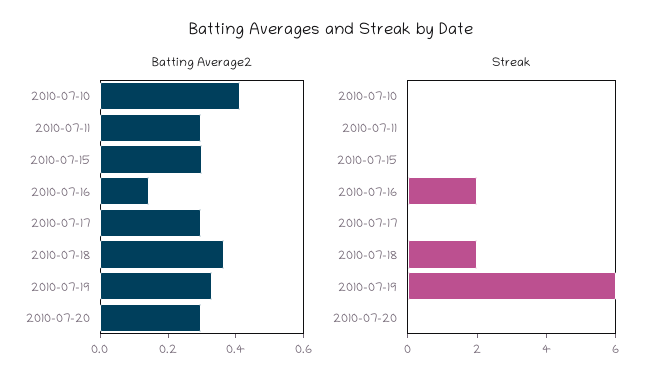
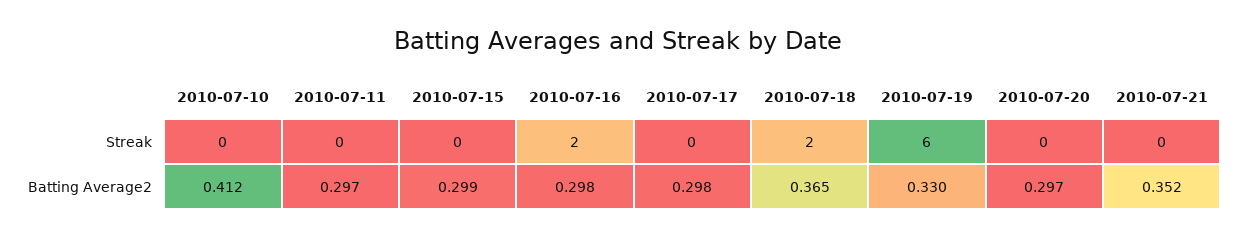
Batting Average2, 2010-07-16: 0.15 -> 0.298
Streak, 2010-07-21: none -> 0
Batting Average2, 2010-07-21: none -> 0.352

